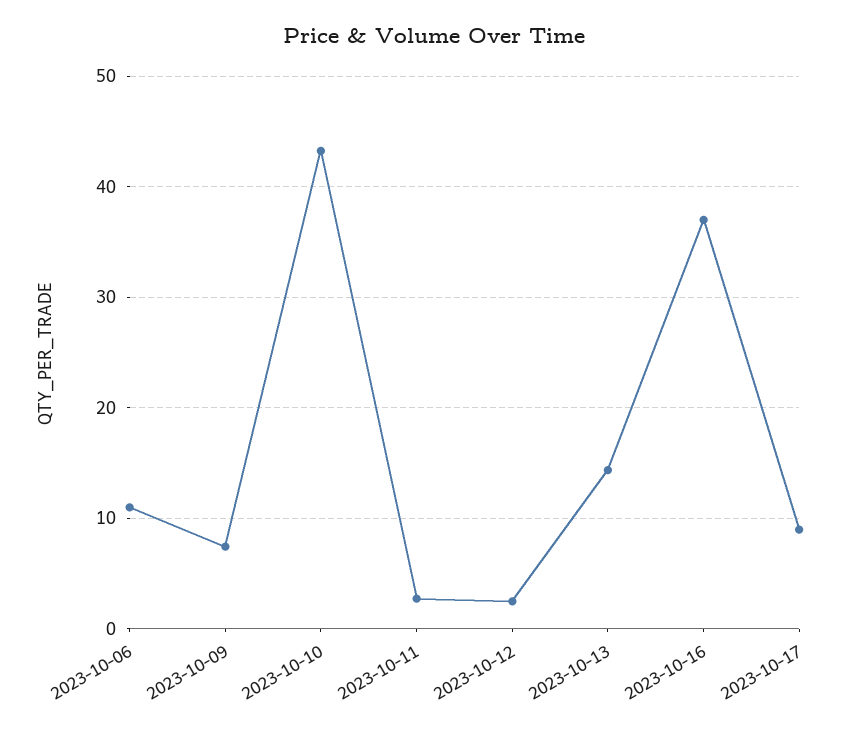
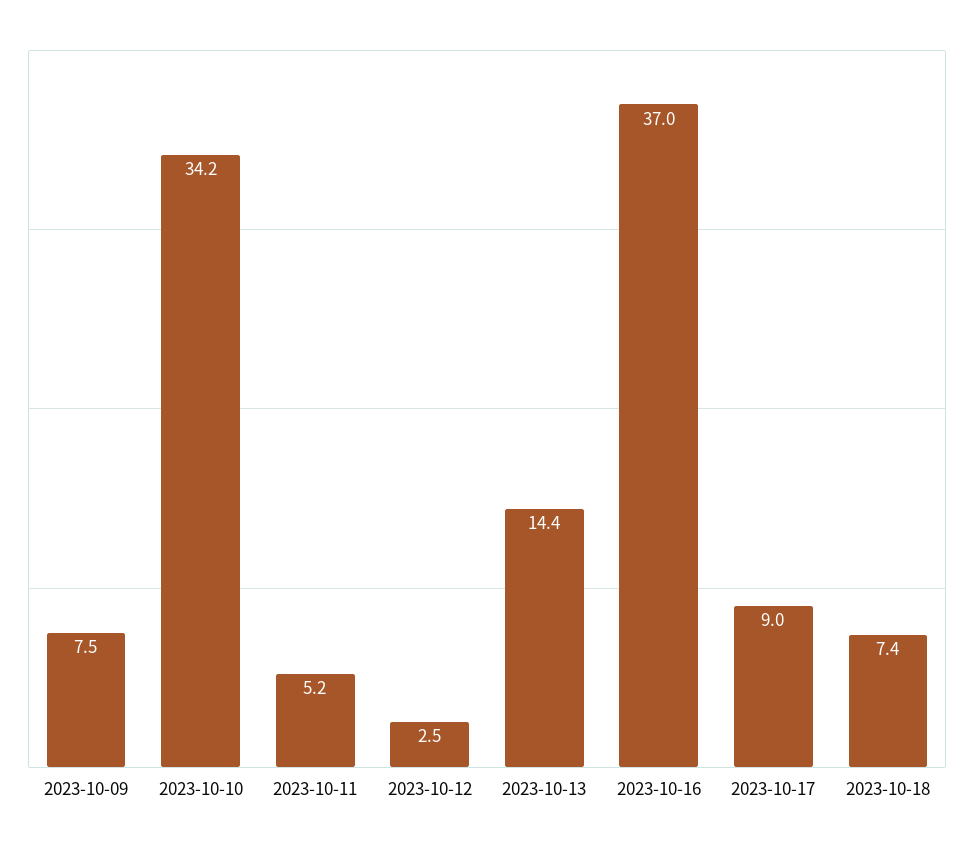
2023-10-06: 11 -> none
2023-10-10: 43 -> 34.2
2023-10-11: 3 -> 5.2
2023-10-18: none -> 7.4

